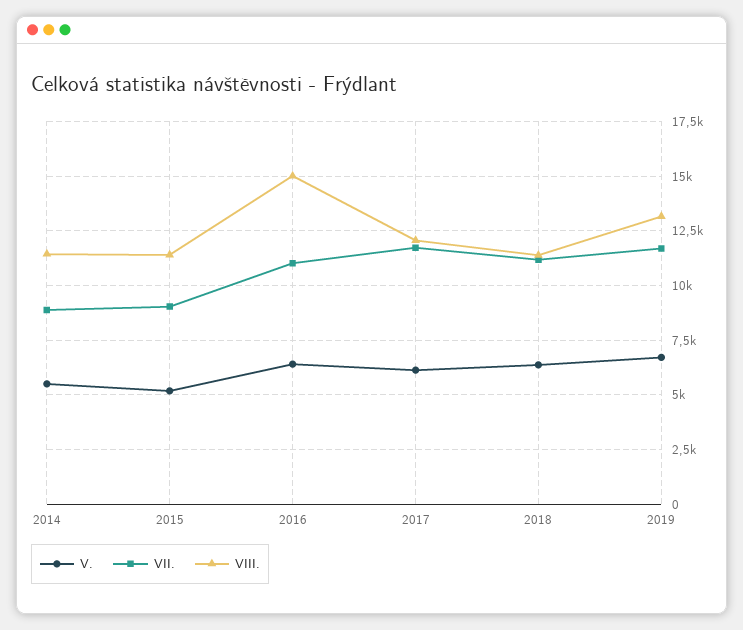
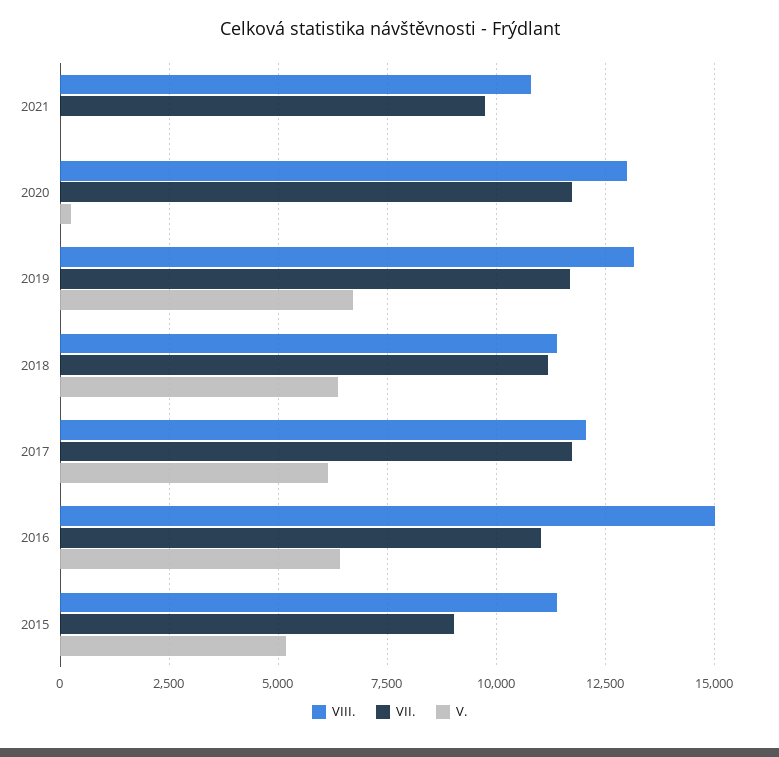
V., 2014: 5500 -> none
VII., 2014: 9000 -> none
VIII., 2014: 11500 -> none
VIII., 2021: none -> 10750
VII., 2021: none -> 9750
V., 2021: none -> 0
VIII., 2020: none -> 13000
VII., 2020: none -> 11750
V., 2020: none -> 250

